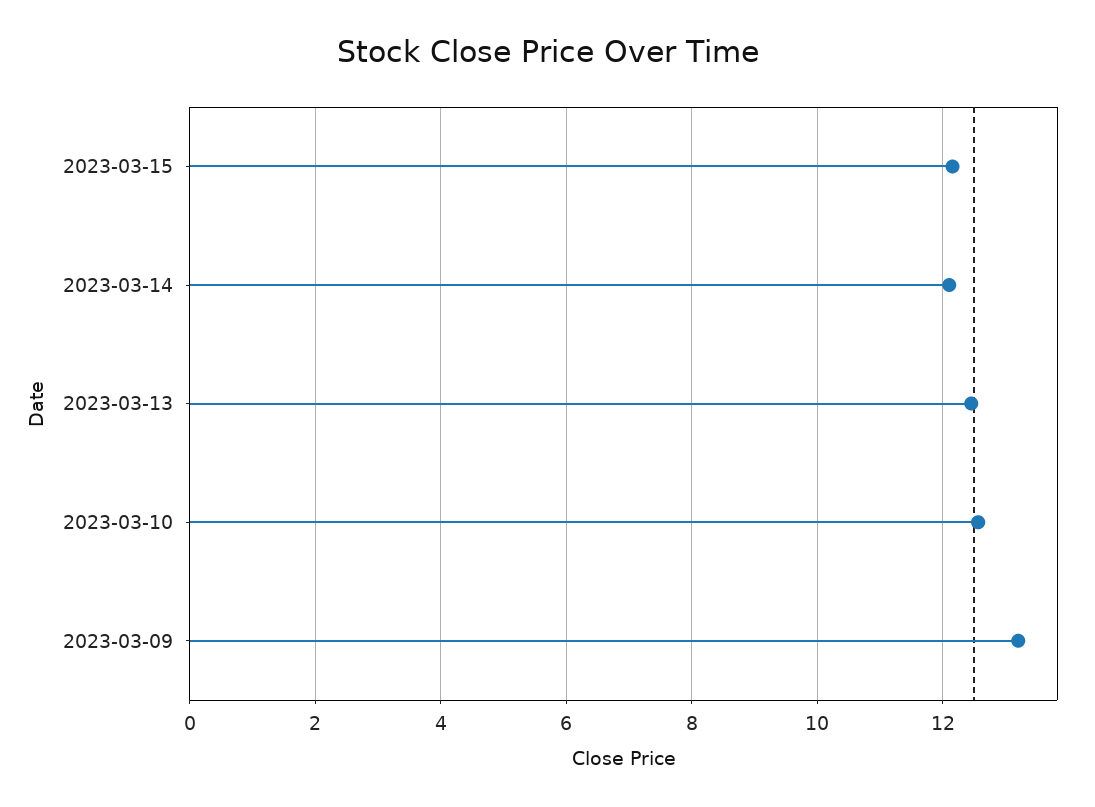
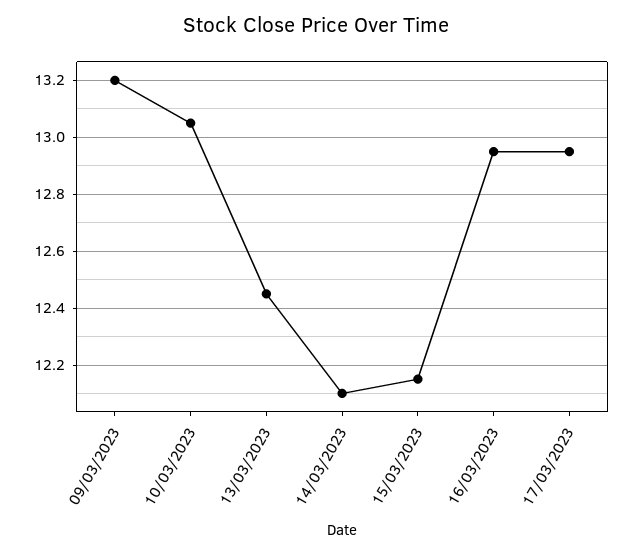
2023-03-10: 12.6 -> 13.05
16/03/2023: none -> 12.95
17/03/2023: none -> 12.95

